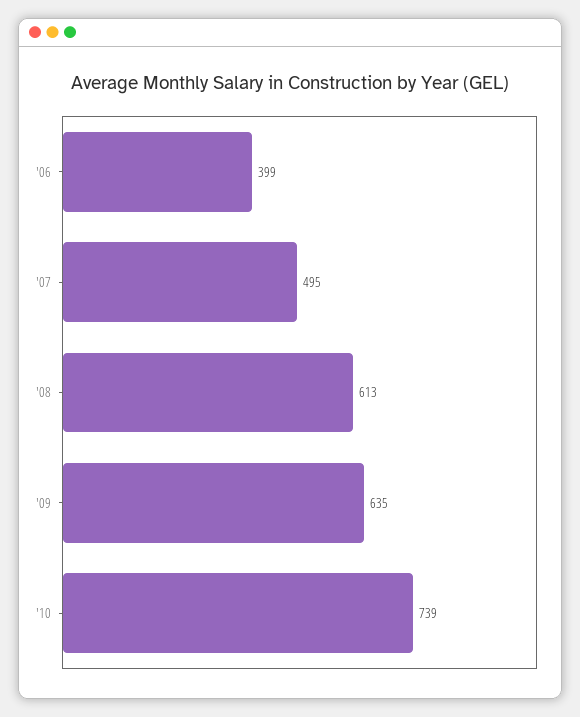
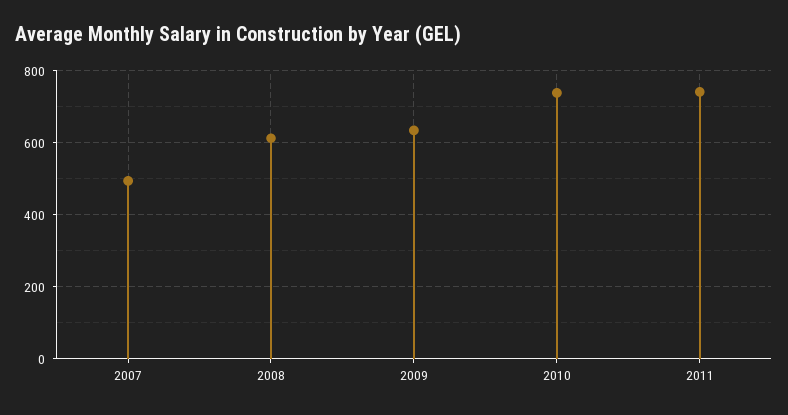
'06: 399 -> none
2011: none -> 740

